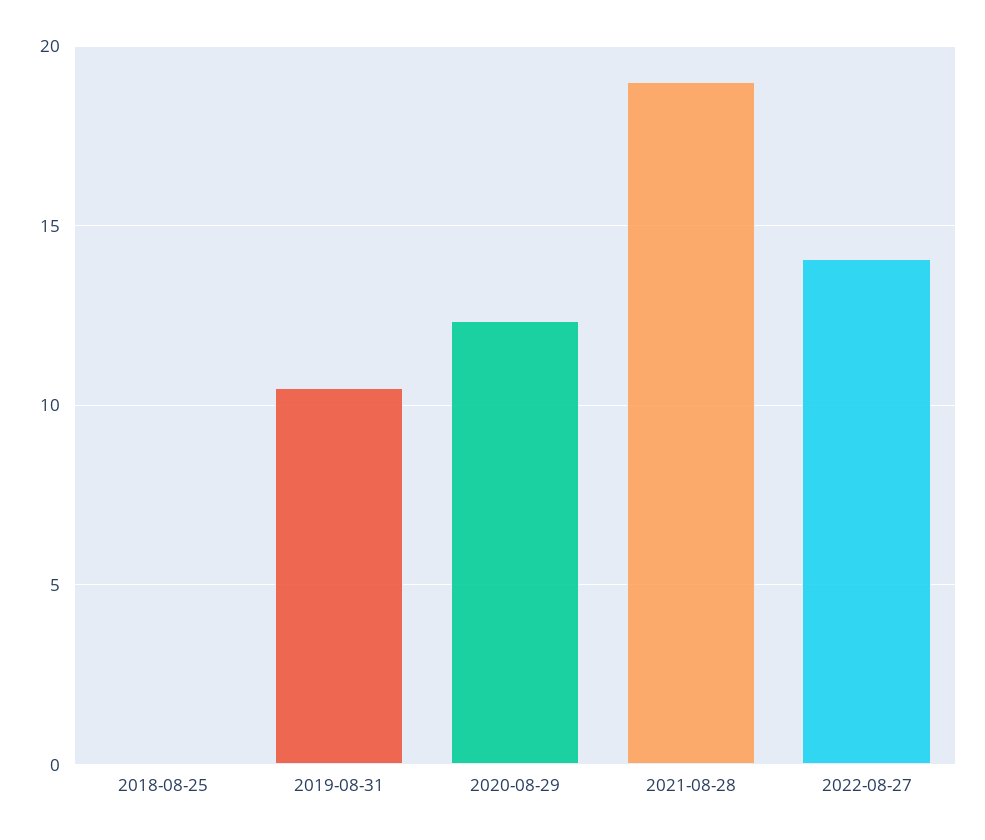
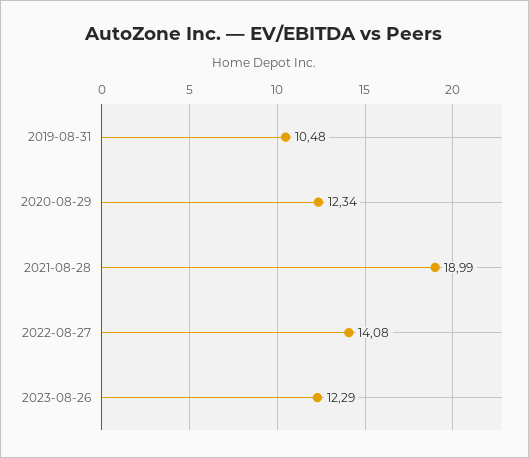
2018-08-25: 0 -> none
2023-08-26: none -> 12.29

